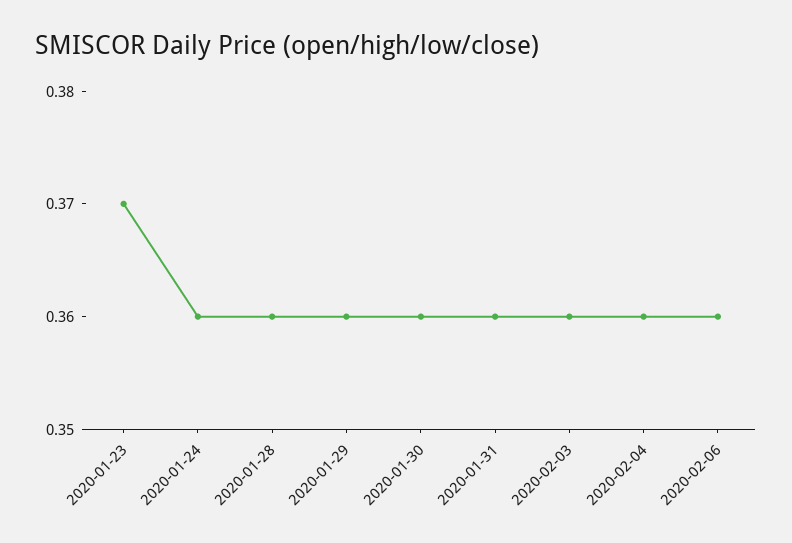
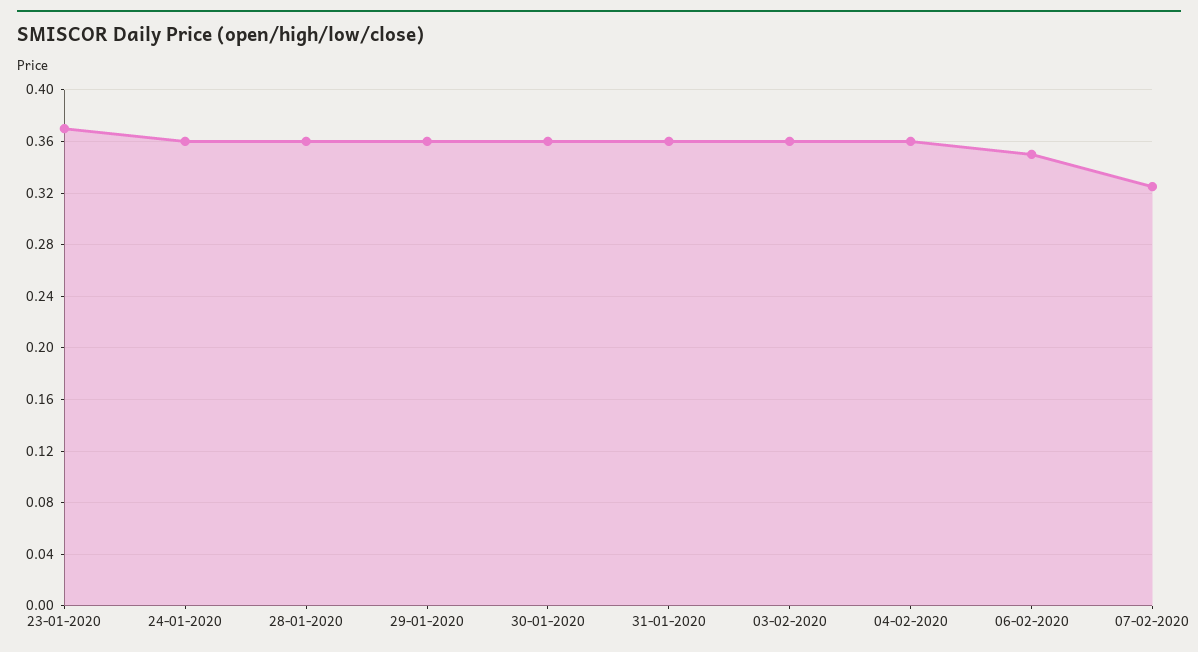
2020-02-06: 0.36 -> 0.35
07-02-2020: none -> 0.325

